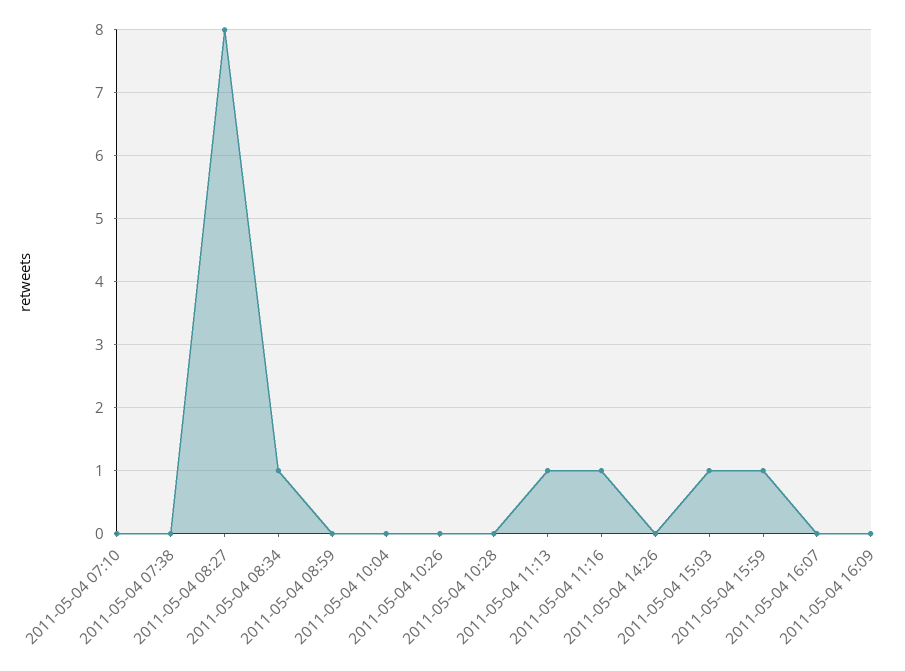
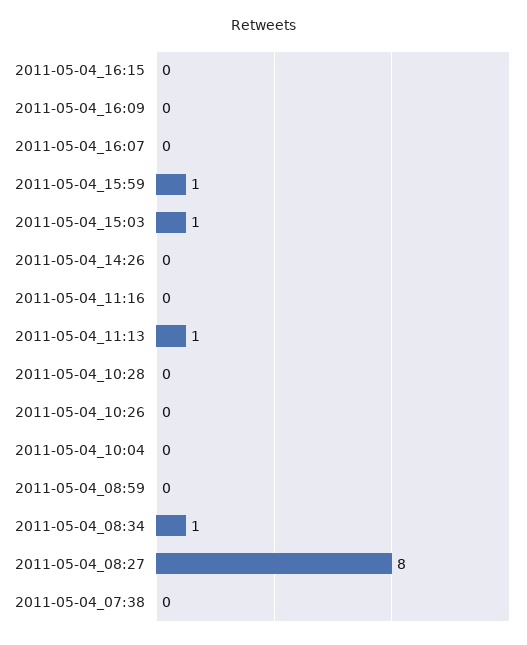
2011-05-04 07:10: 0 -> none
2011-05-04 11:16: 1 -> 0
2011-05-04_16:15: none -> 0

